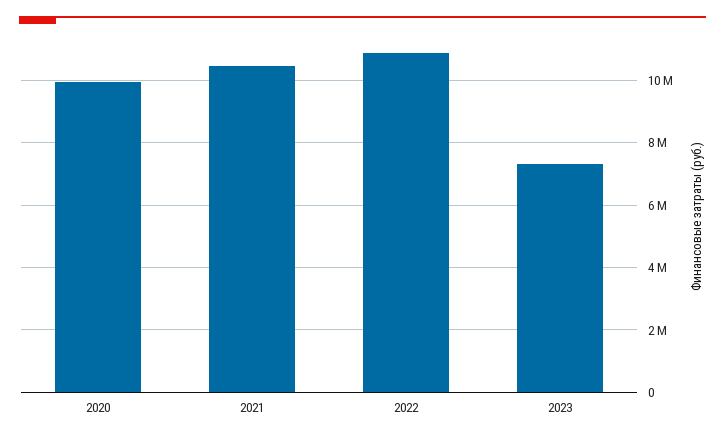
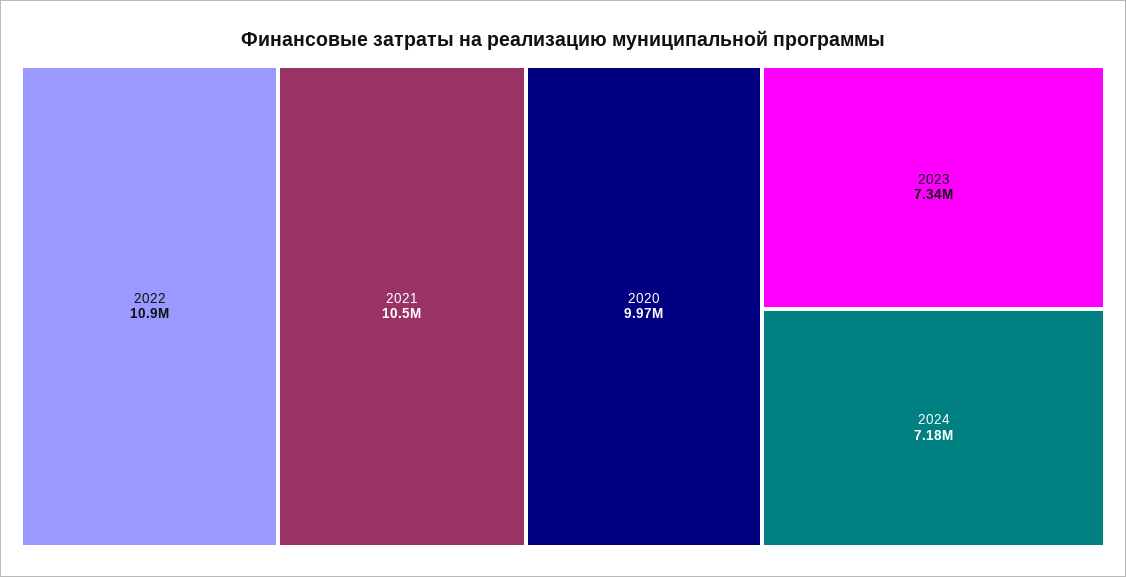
2024: none -> 7180000

